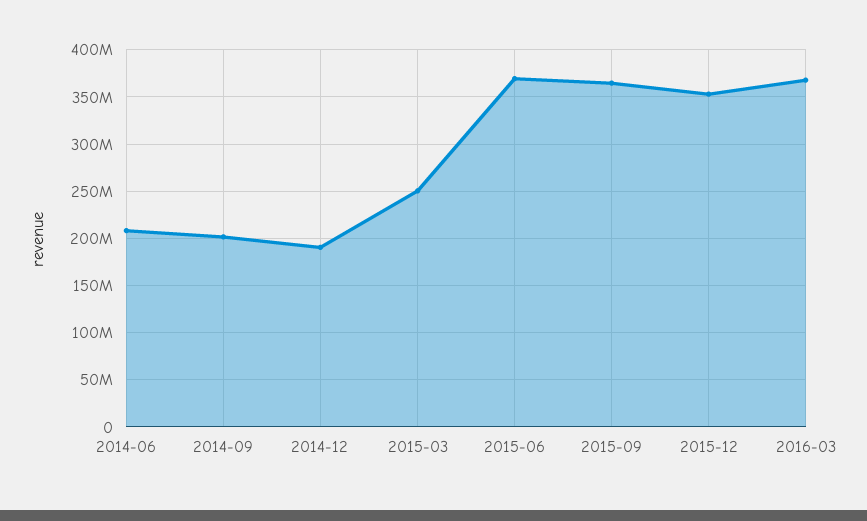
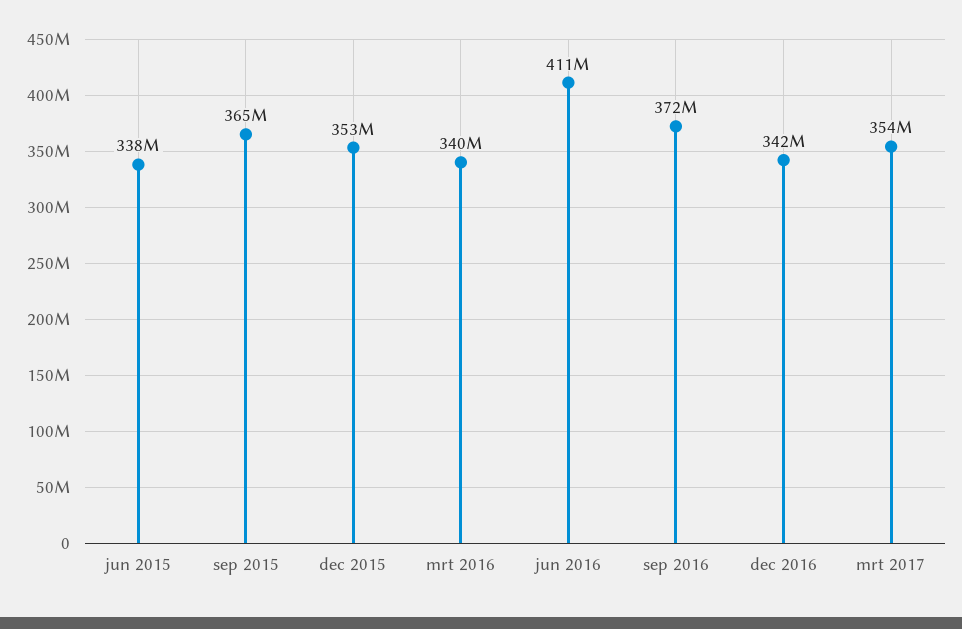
2014-06: 210000000 -> none
2014-09: 200000000 -> none
2014-12: 190000000 -> none
2015-03: 250000000 -> none
2015-06: 370000000 -> 338000000
2016-03: 370000000 -> 340000000
jun 2016: none -> 411000000
sep 2016: none -> 372000000
dec 2016: none -> 342000000
mrt 2017: none -> 354000000

